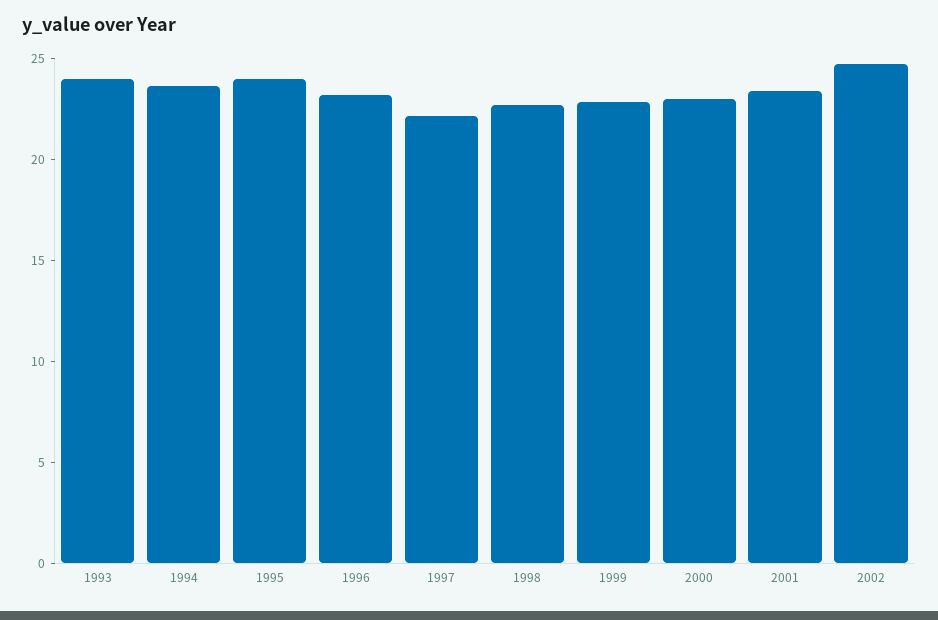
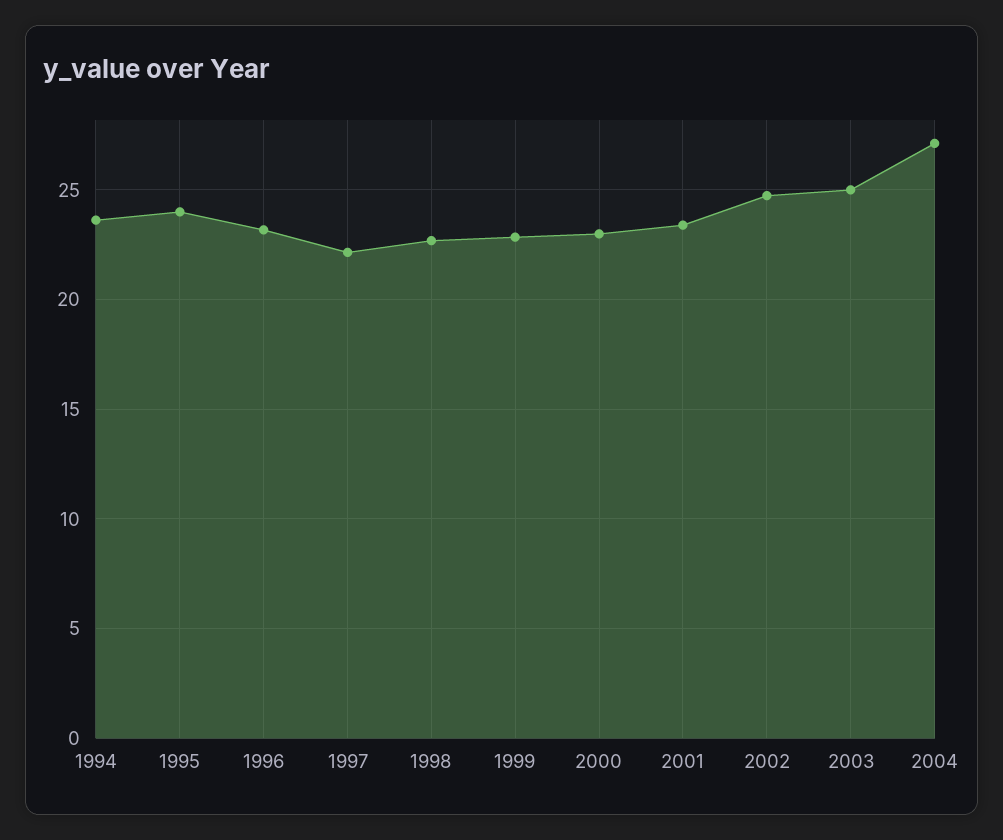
1993: 24 -> none
2003: none -> 25
2004: none -> 27

